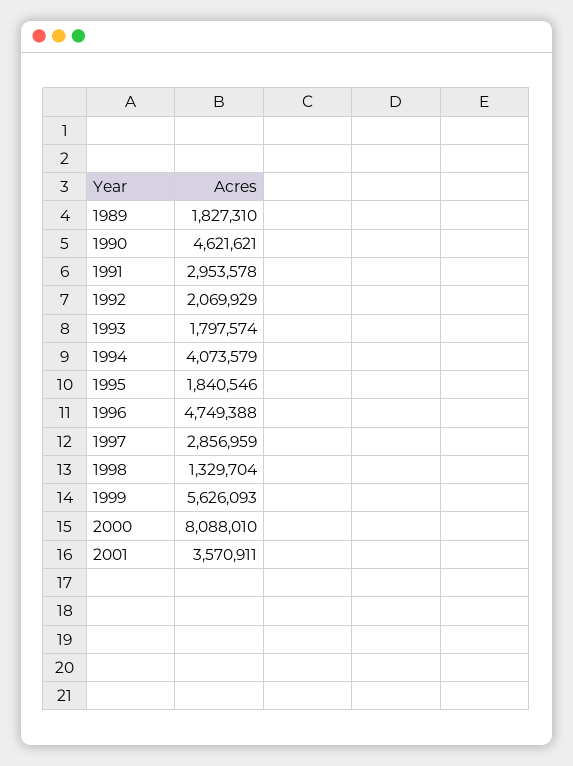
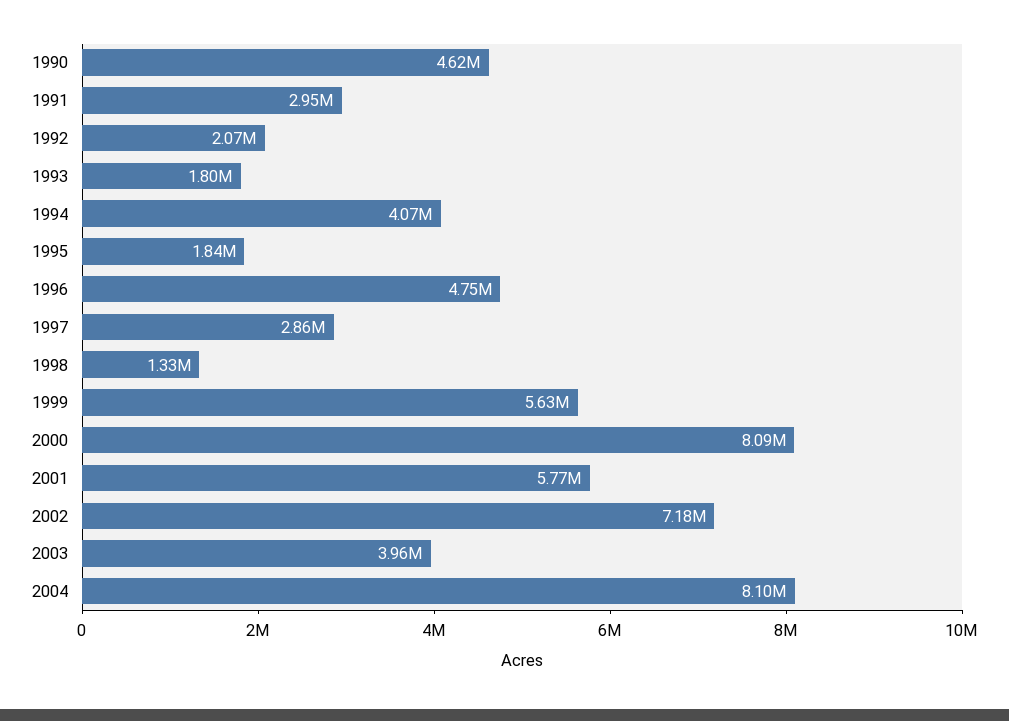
1989: 1827310 -> none
2001: 3570911 -> 5770000
2002: none -> 7180000
2003: none -> 3960000
2004: none -> 8100000

